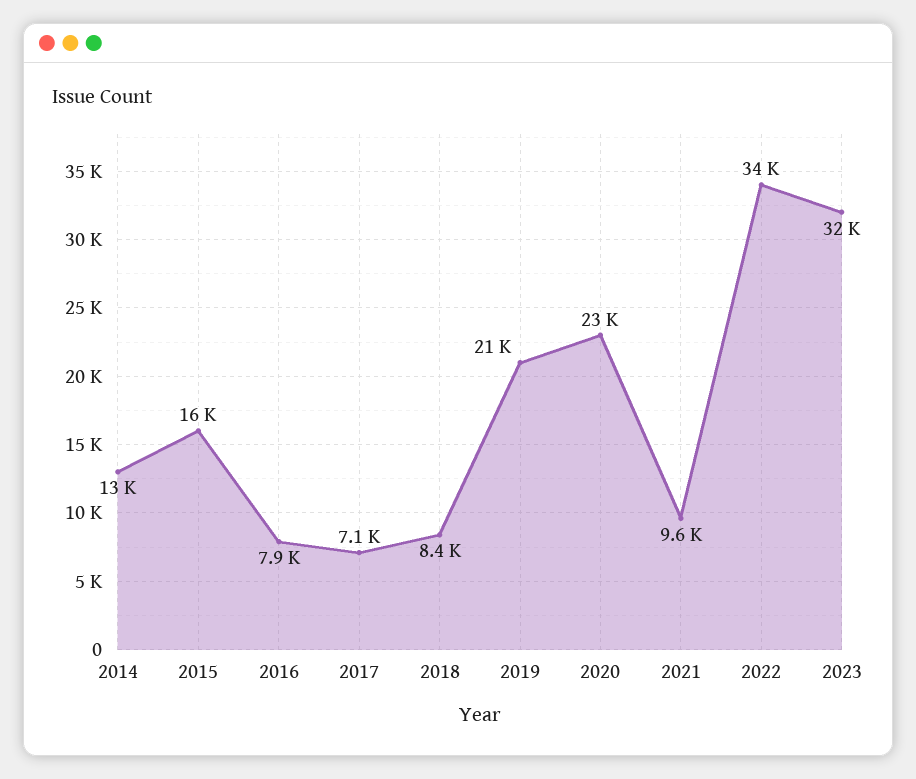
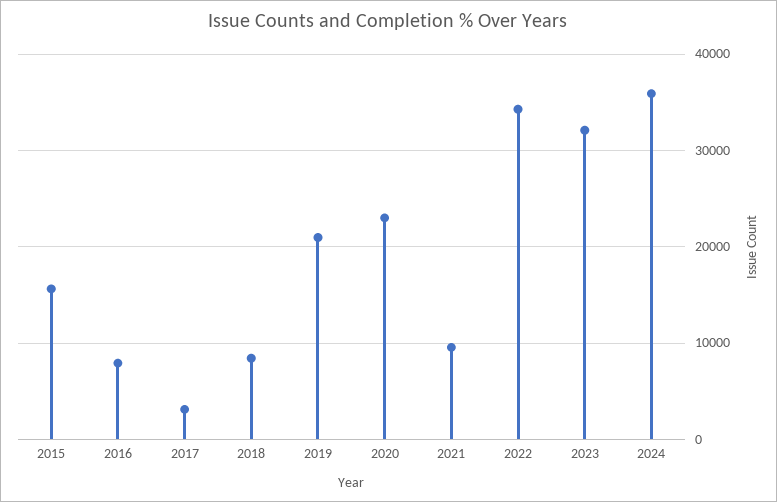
2014: 13000 -> none
2017: 7100 -> 3000
2024: none -> 36000

